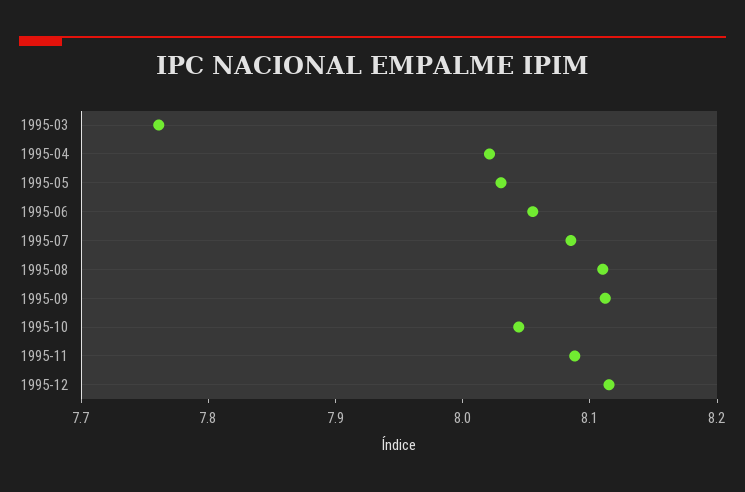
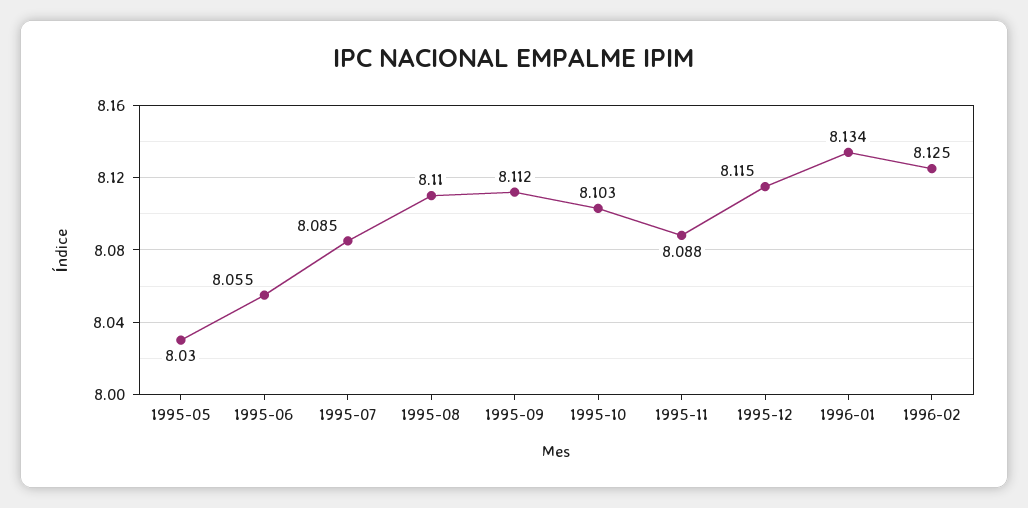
1995-03: 7.76 -> none
1995-04: 8.02 -> none
1995-10: 8.04 -> 8.103
1996-01: none -> 8.134
1996-02: none -> 8.125

